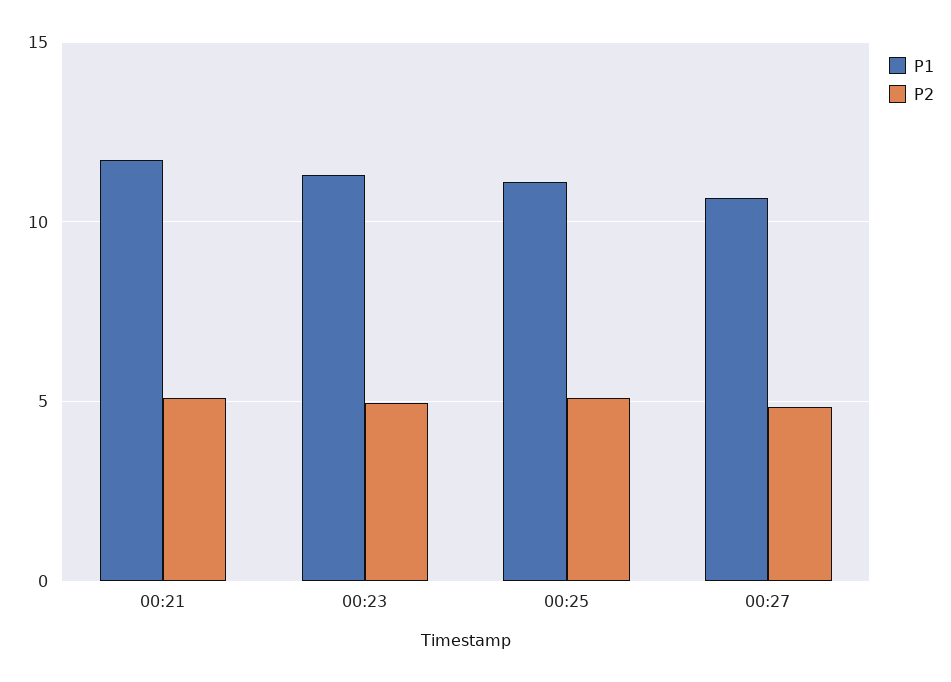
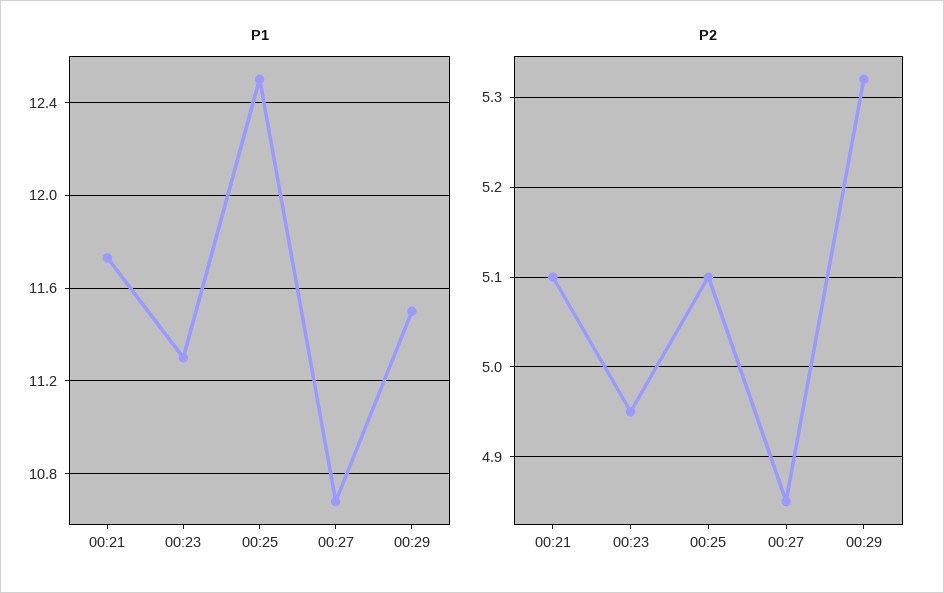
P1, 00:25: 11 -> 12.5
P1, 00:29: none -> 11.5
P2, 00:29: none -> 5.32

